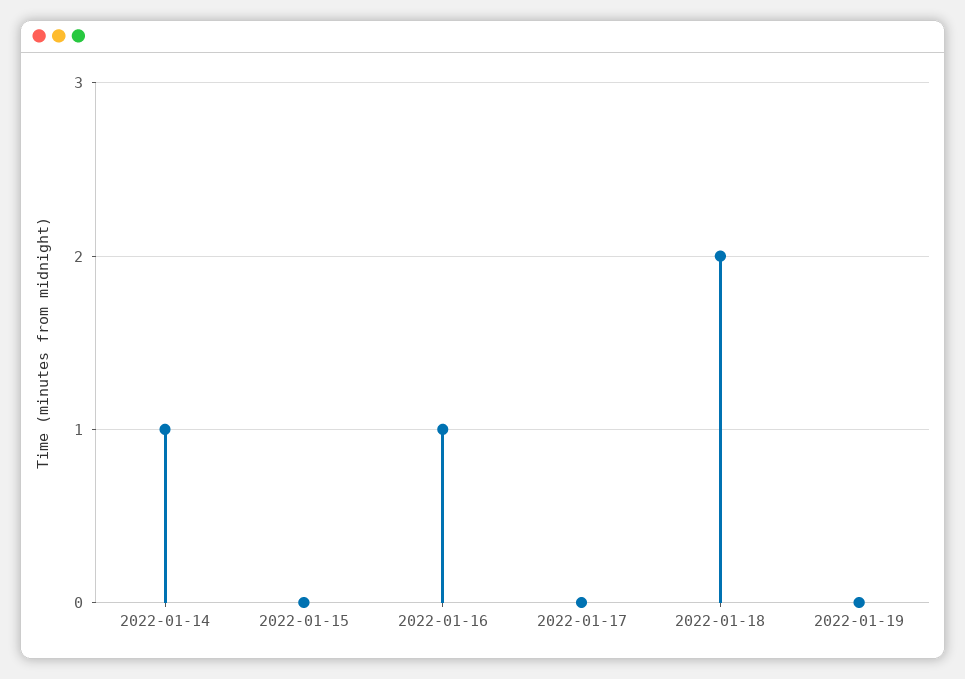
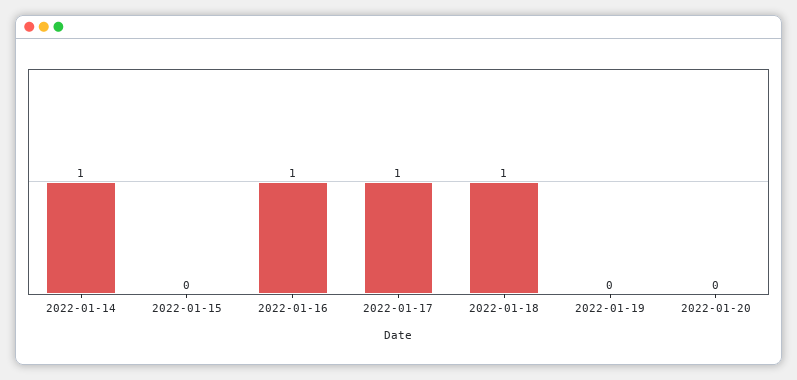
2022-01-17: 0 -> 1
2022-01-18: 2 -> 1
2022-01-20: none -> 0

